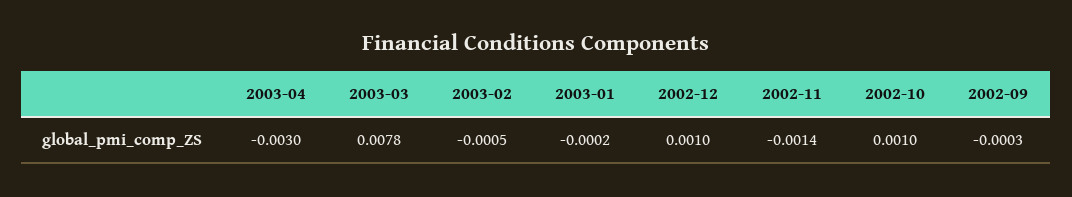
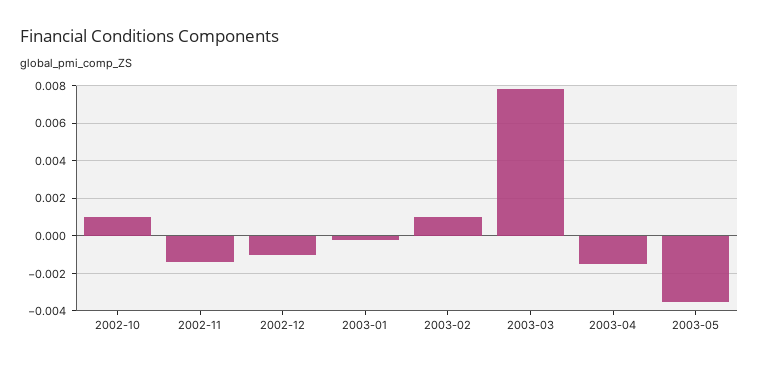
2003-04: -0.003 -> -0.0015
2003-02: -0.0005 -> 0.001
2002-12: 0.001 -> -0.001
2002-09: -0.0003 -> none
2003-05: none -> -0.0035

